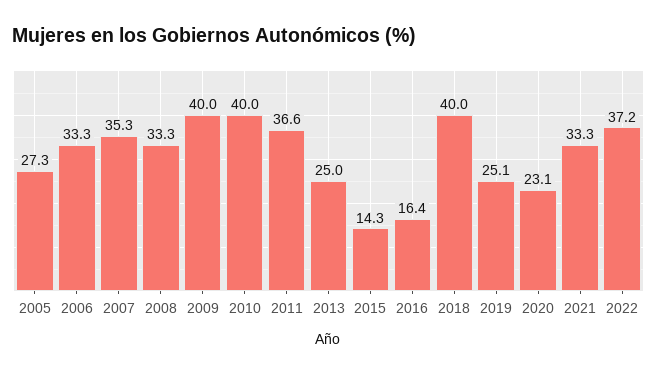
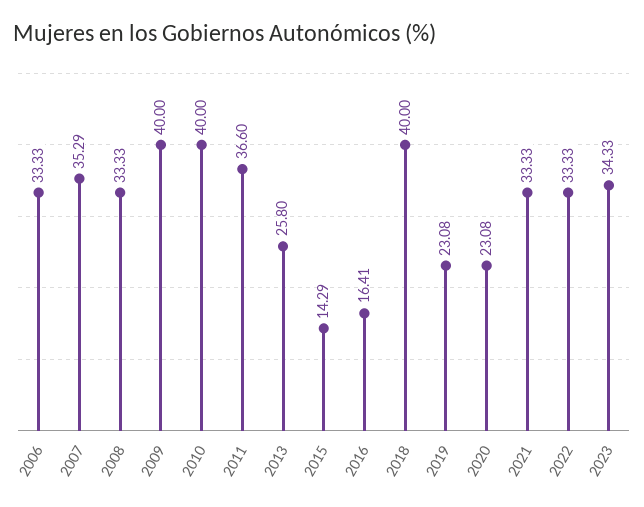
2005: 27.3 -> none
2013: 25 -> 25.8
2019: 25.1 -> 23.08
2022: 37.2 -> 33.33
2023: none -> 34.33

